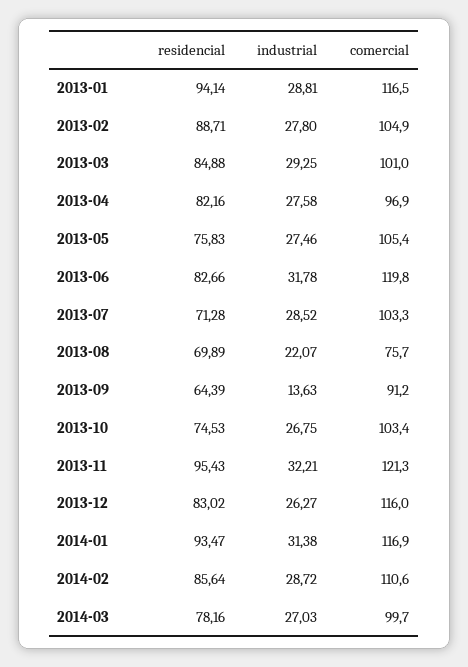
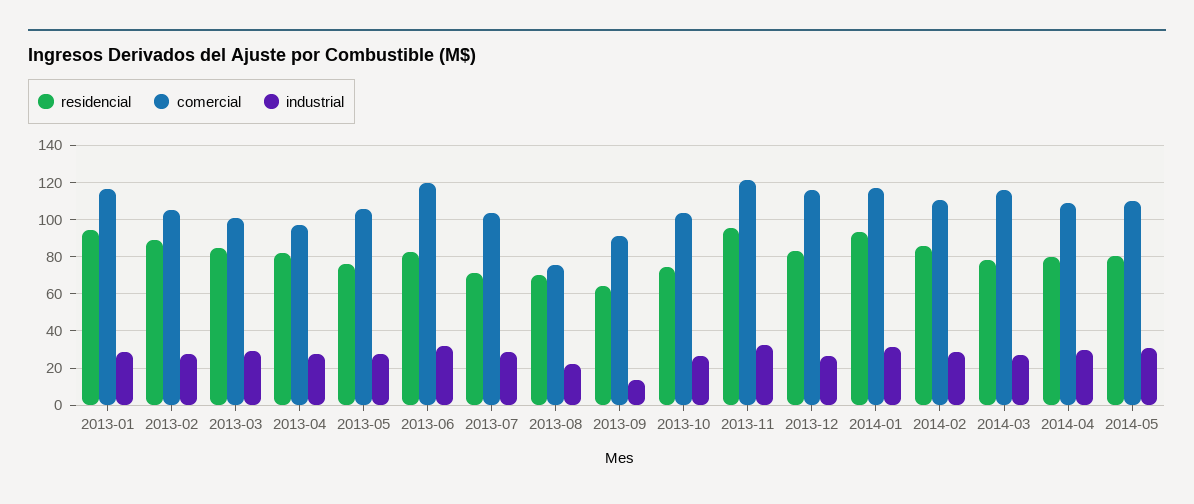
comercial, 2014-03: 99.7 -> 115
residencial, 2014-04: none -> 80
comercial, 2014-04: none -> 110
industrial, 2014-04: none -> 30
residencial, 2014-05: none -> 80
comercial, 2014-05: none -> 110
industrial, 2014-05: none -> 30

